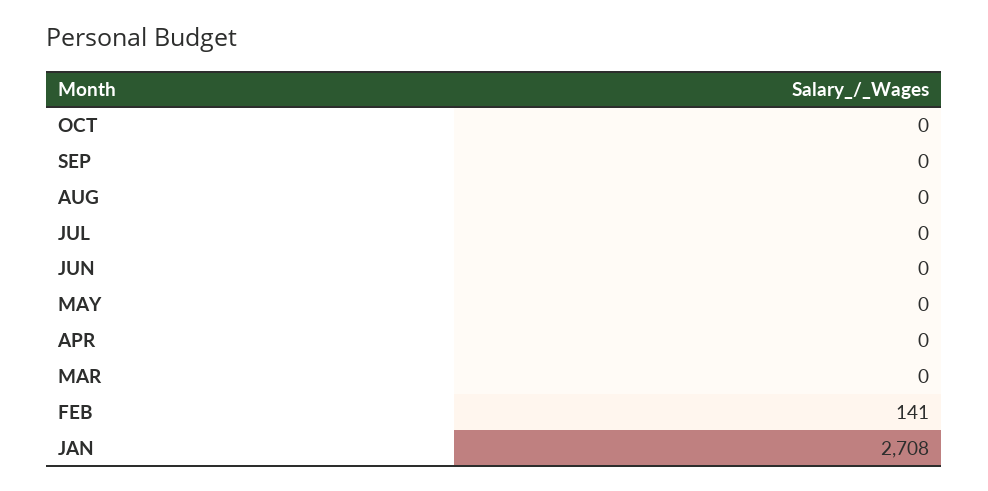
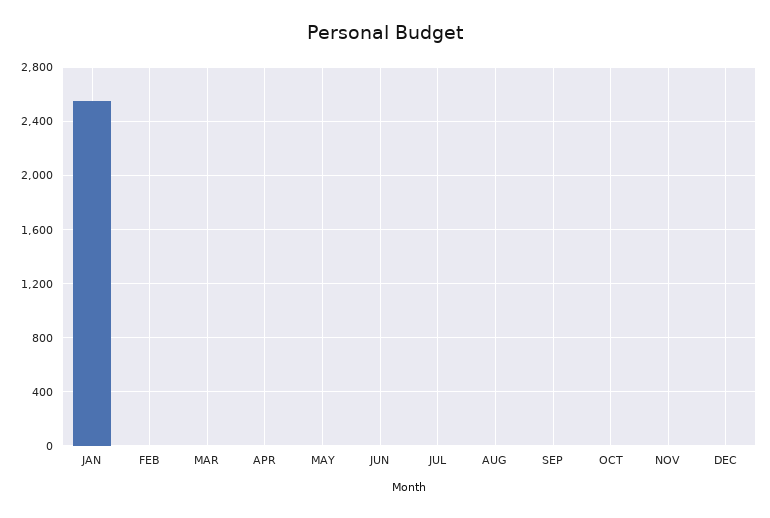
FEB: 141 -> 0
JAN: 2708 -> 2550
NOV: none -> 0
DEC: none -> 0

